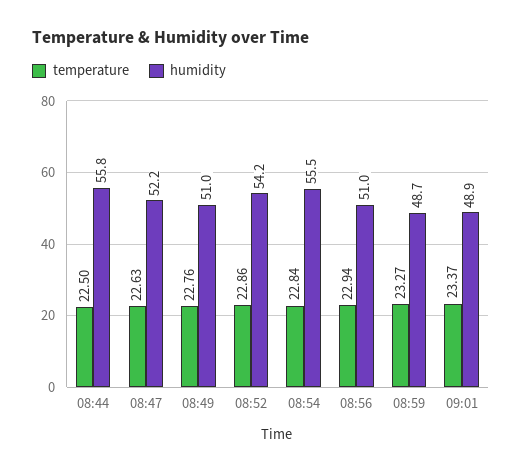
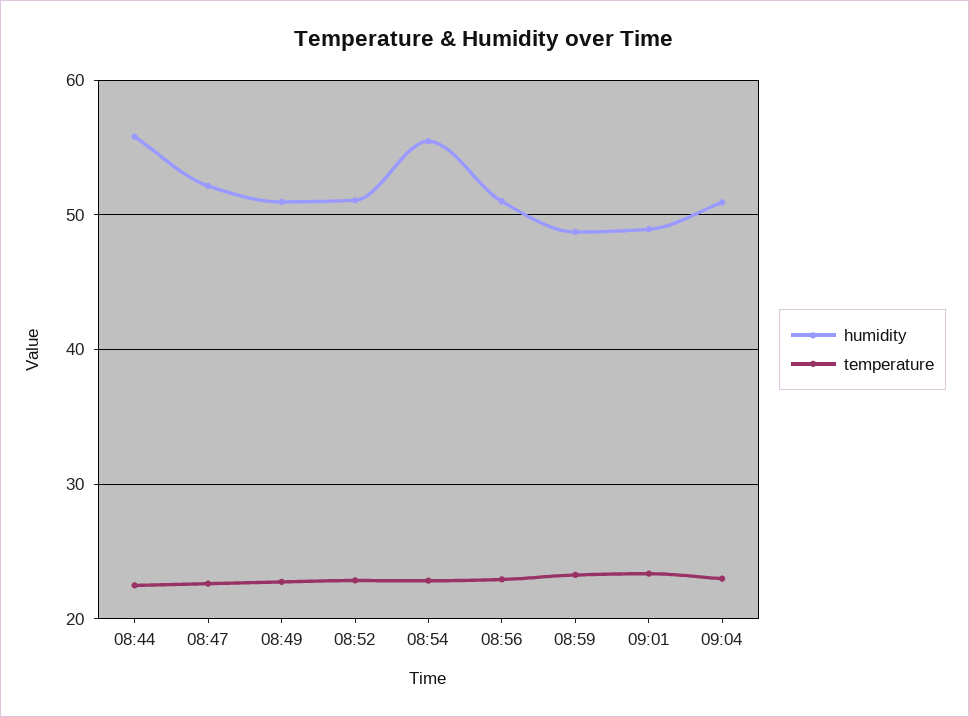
humidity, 08:52: 54.2 -> 51
humidity, 09:04: none -> 51
temperature, 09:04: none -> 23

